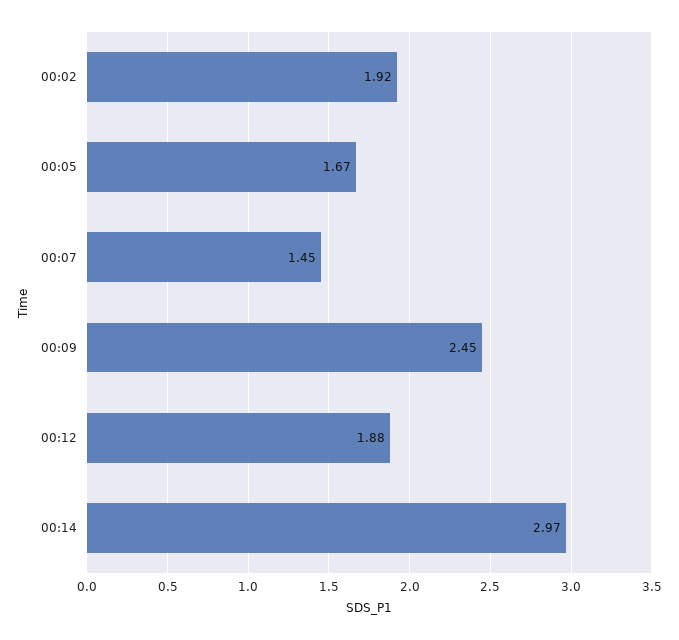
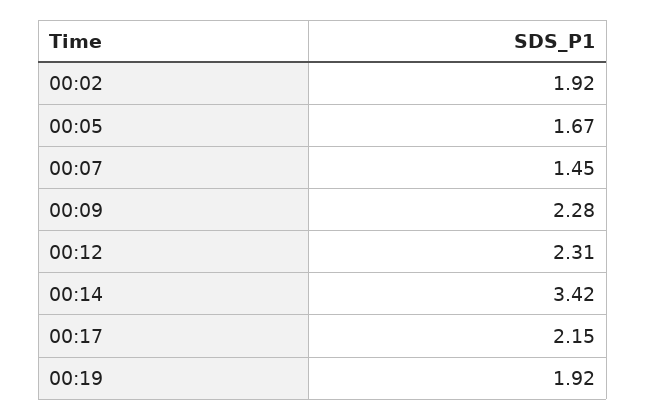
00:09: 2.45 -> 2.28
00:12: 1.88 -> 2.31
00:14: 2.97 -> 3.42
00:17: none -> 2.15
00:19: none -> 1.92

